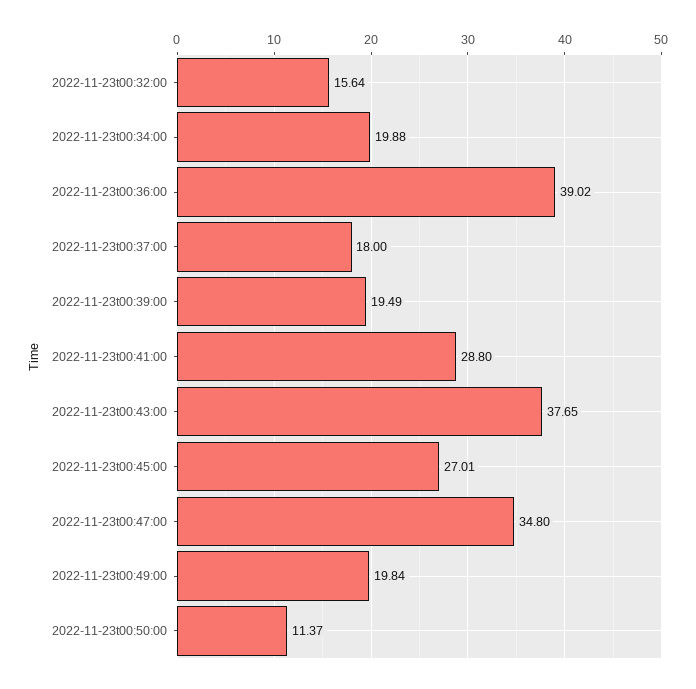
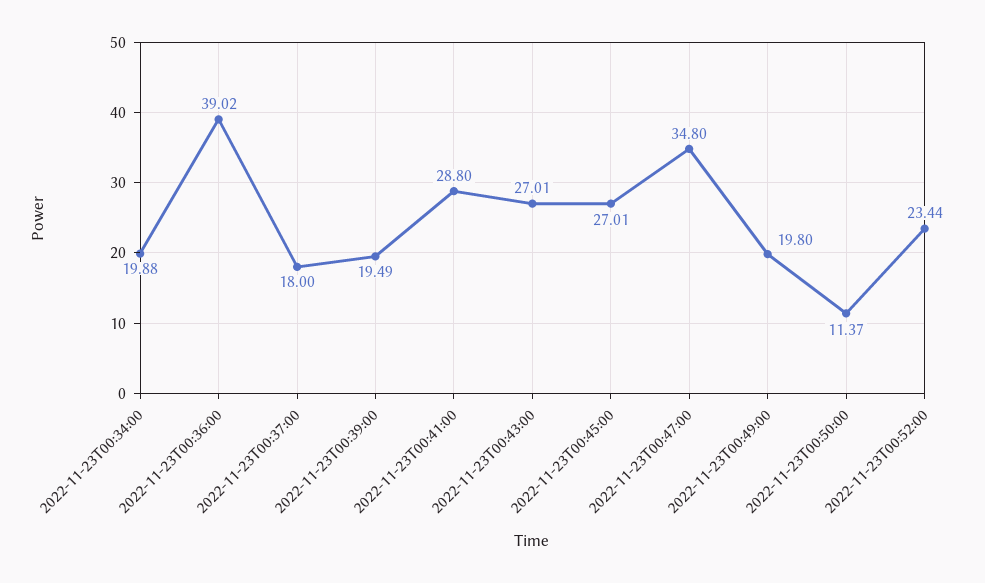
2022-11-23t00:32:00: 15.64 -> none
2022-11-23t00:43:00: 37.65 -> 27.01
2022-11-23t00:49:00: 19.84 -> 19.8
2022-11-23T00:52:00: none -> 23.44

